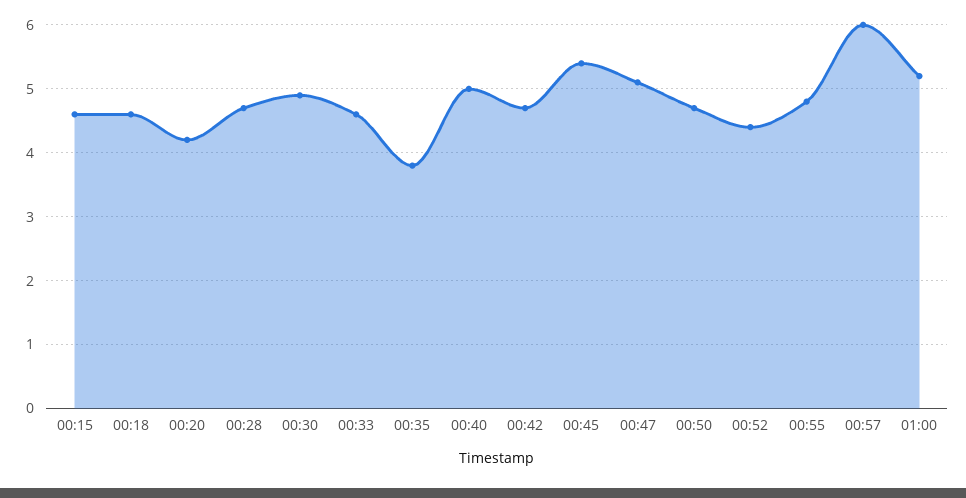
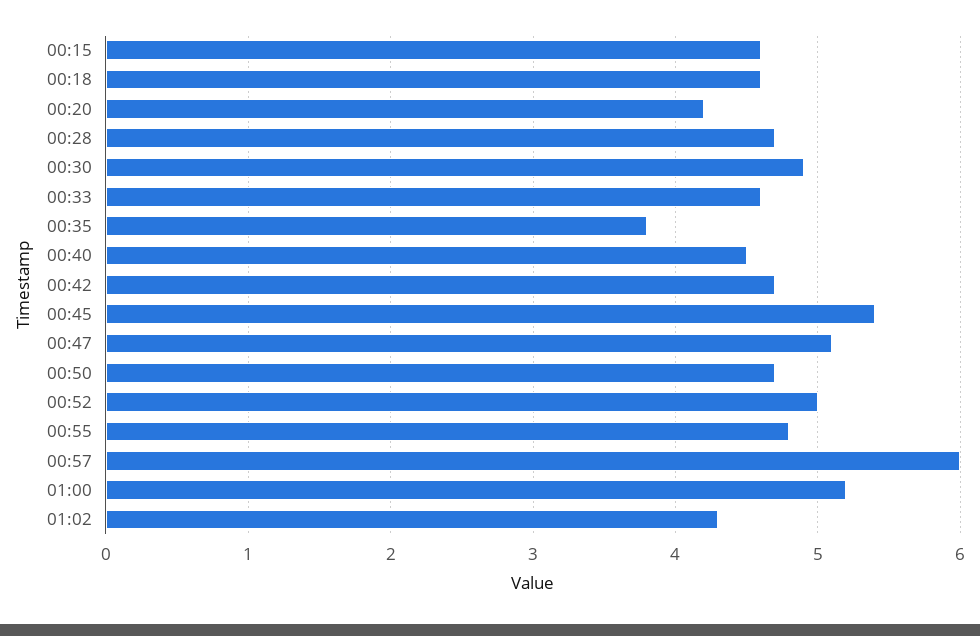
00:40: 5 -> 4.5
00:52: 4.4 -> 5
01:02: none -> 4.3

